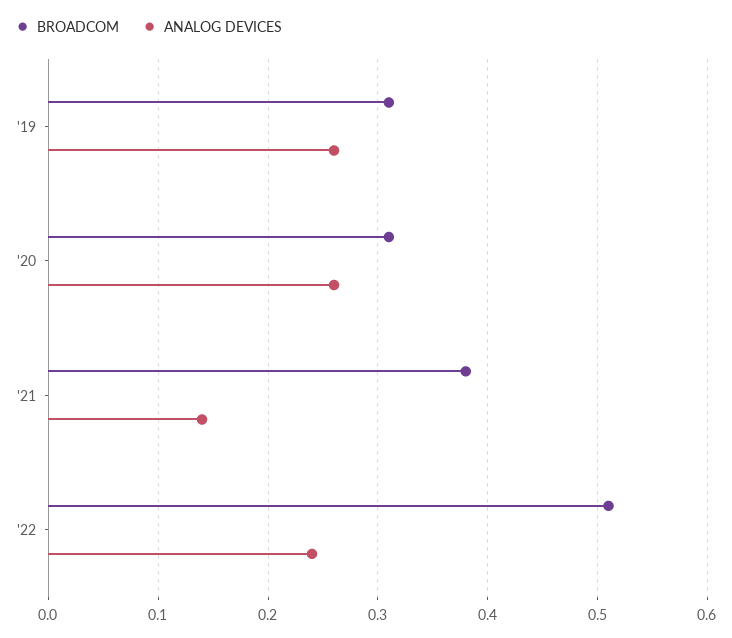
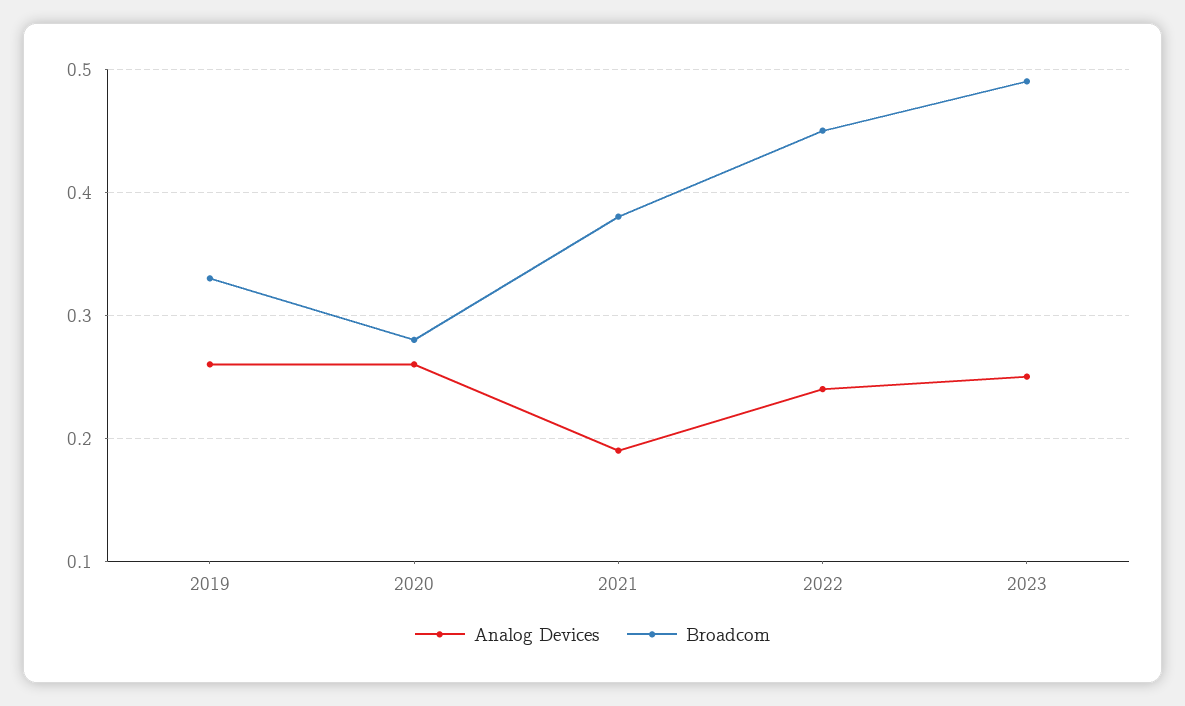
BROADCOM, '19: 0.31 -> 0.33
BROADCOM, '20: 0.31 -> 0.28
ANALOG DEVICES, '21: 0.14 -> 0.19
BROADCOM, '22: 0.51 -> 0.45
ANALOG DEVICES, 2023: none -> 0.25
BROADCOM, 2023: none -> 0.49

